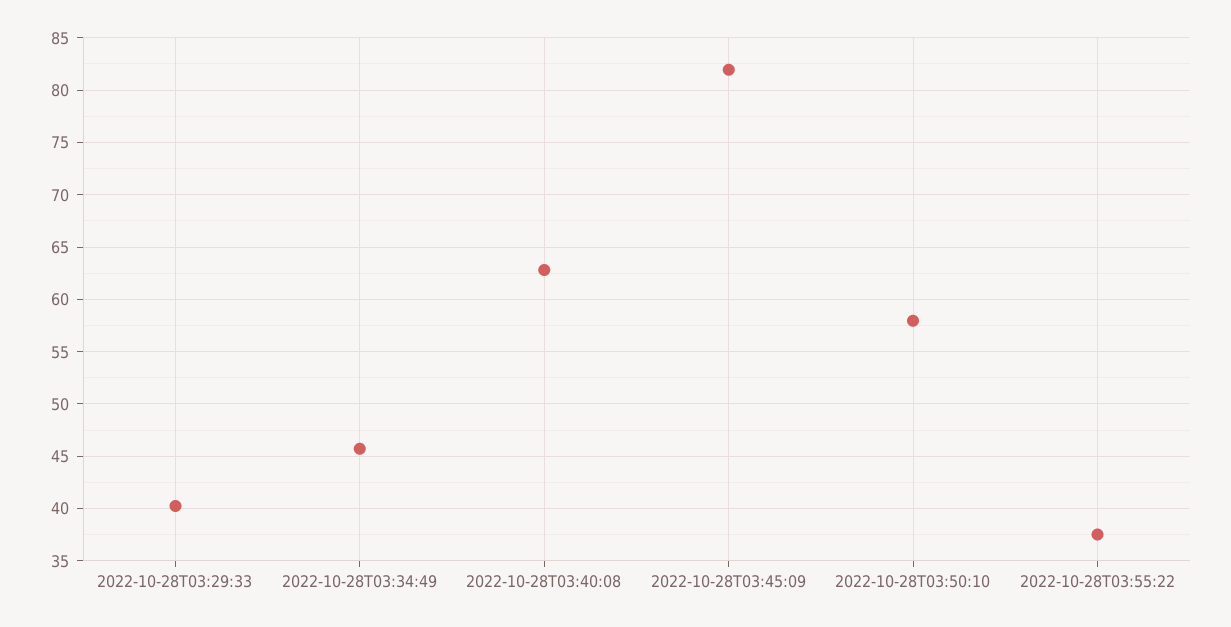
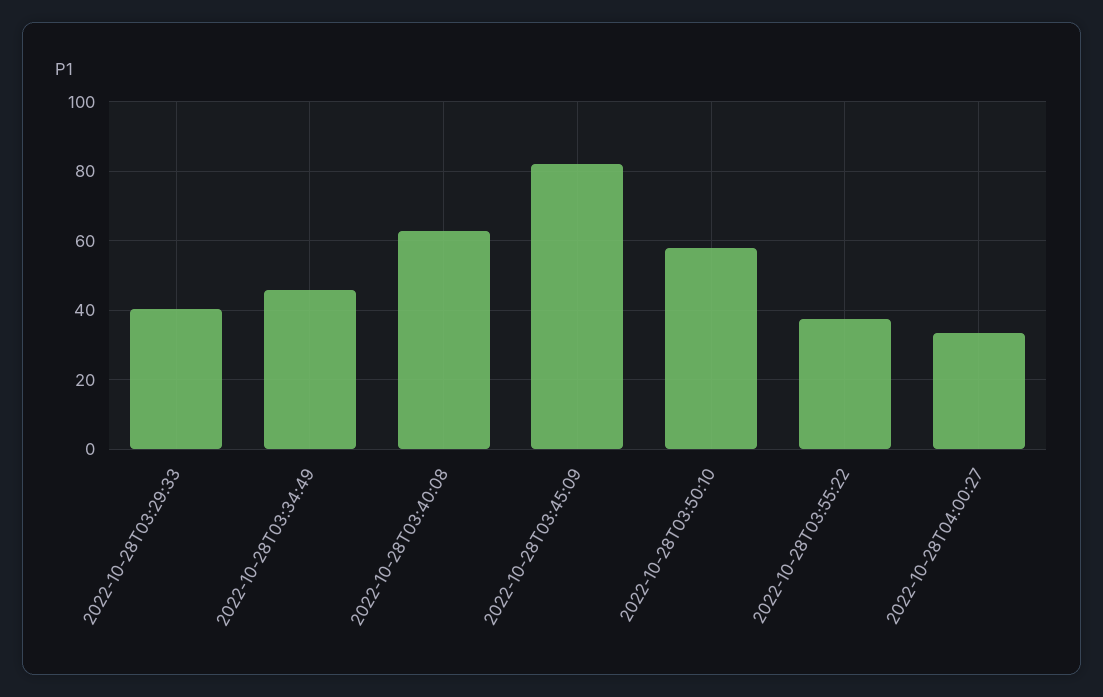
2022-10-28T04:00:27: none -> 34

